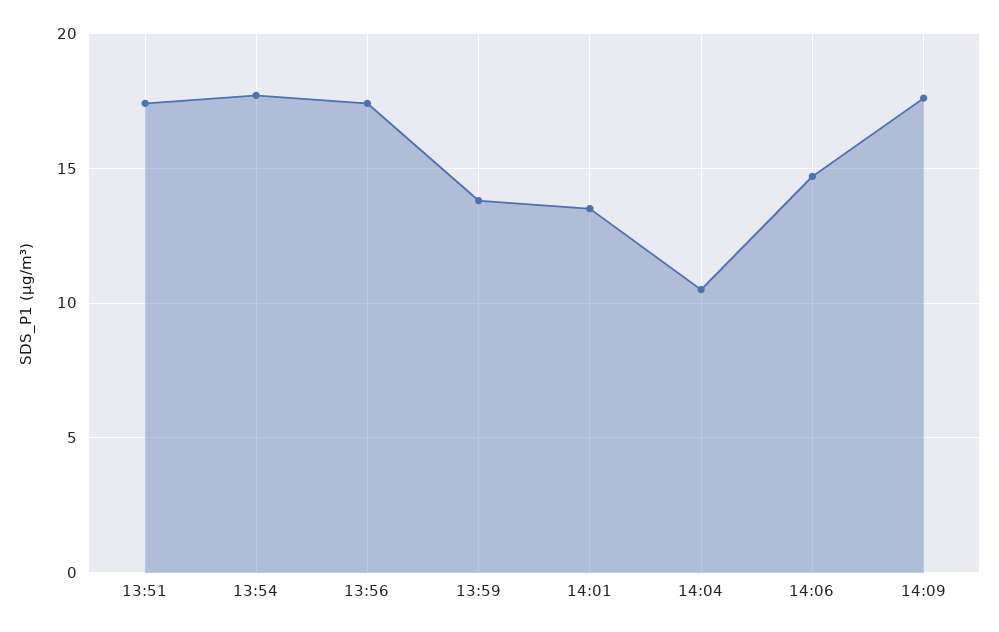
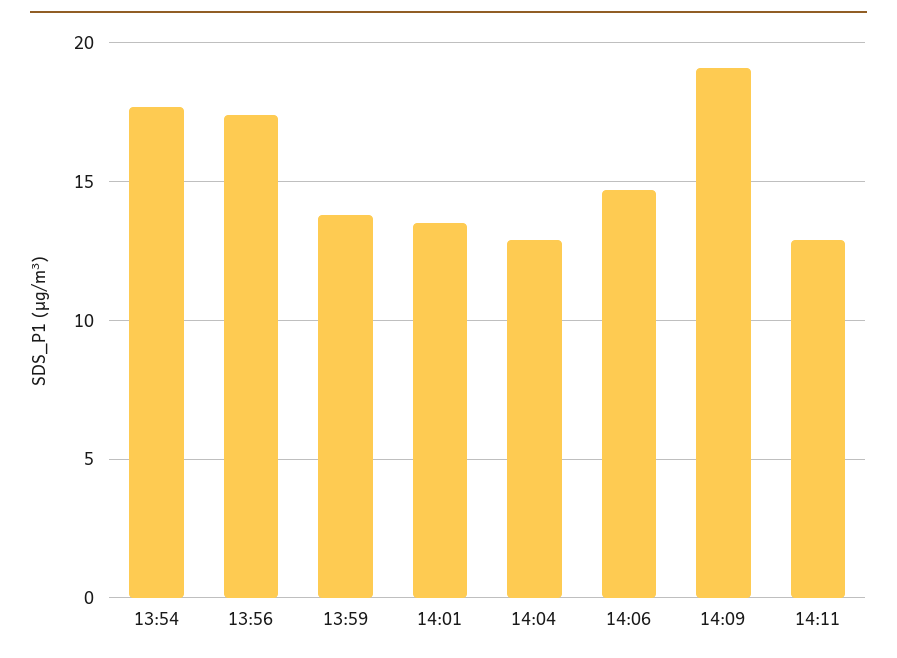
13:51: 17.5 -> none
14:04: 10.5 -> 13
14:09: 17.5 -> 19
14:11: none -> 13

